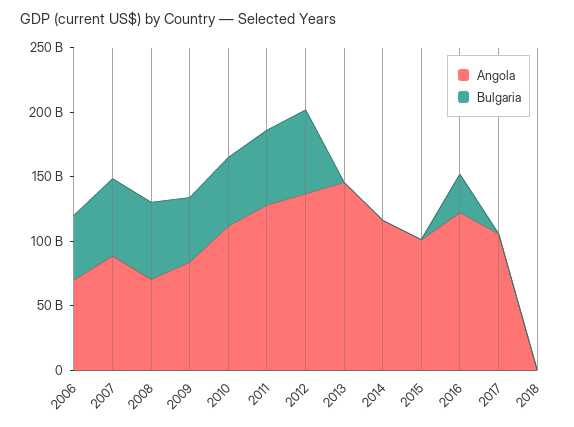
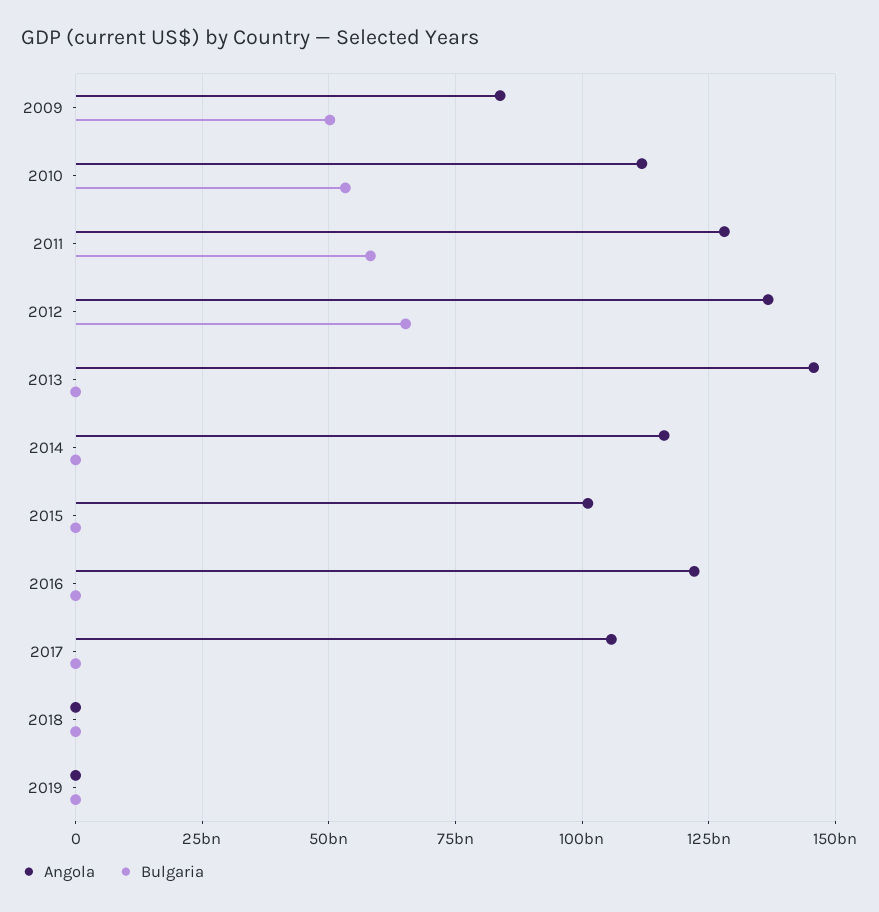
Angola, 2006: 70000000000 -> none
Bulgaria, 2006: 50000000000 -> none
Angola, 2007: 90000000000 -> none
Bulgaria, 2007: 60000000000 -> none
Angola, 2008: 70000000000 -> none
Bulgaria, 2008: 60000000000 -> none
Bulgaria, 2016: 30000000000 -> 0
Angola, 2019: none -> 0
Bulgaria, 2019: none -> 0

